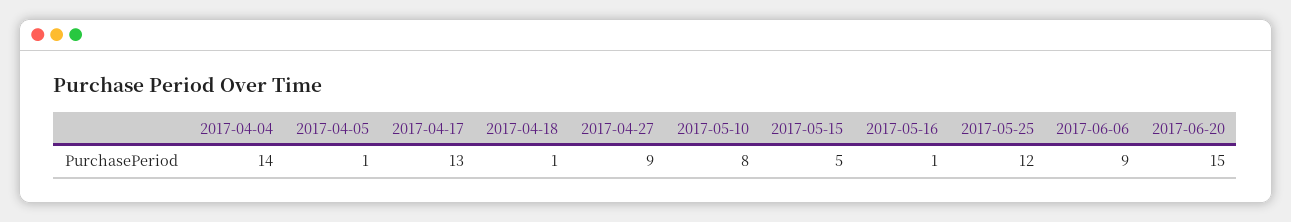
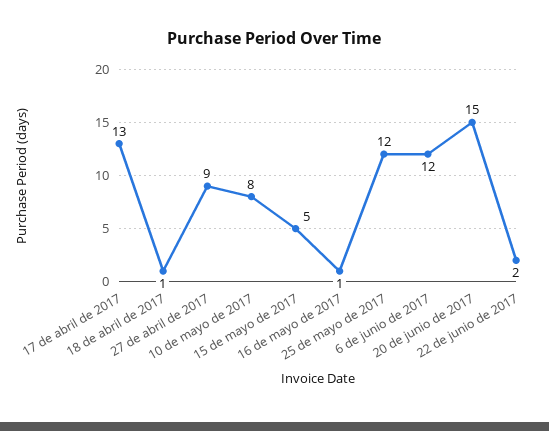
2017-04-04: 14 -> none
2017-04-05: 1 -> none
2017-06-06: 9 -> 12
22 de junio de 2017: none -> 2

